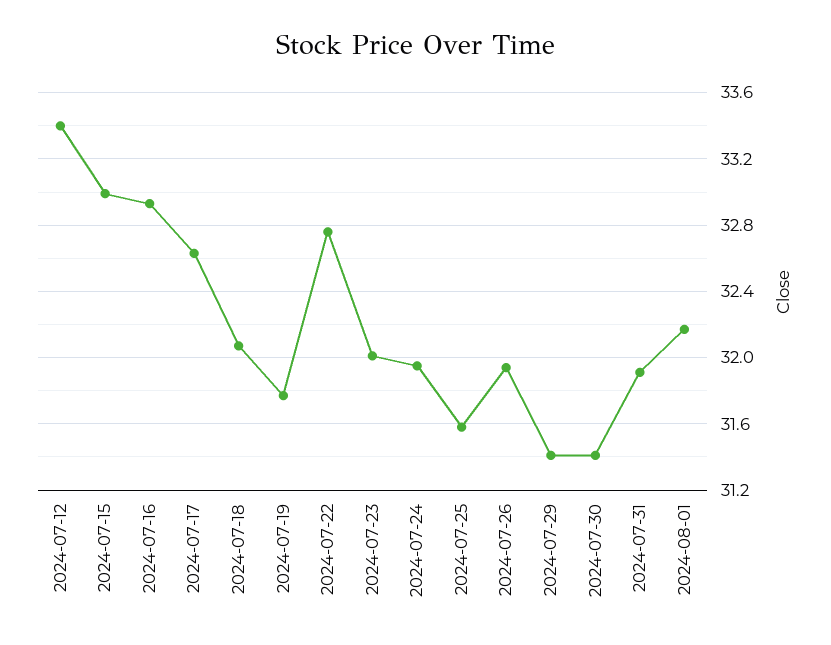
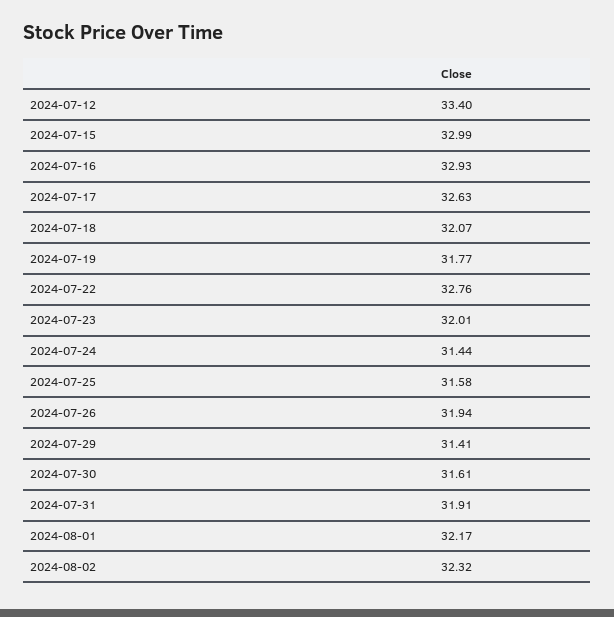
2024-07-24: 31.95 -> 31.44
2024-07-30: 31.4 -> 31.61
2024-08-02: none -> 32.32

